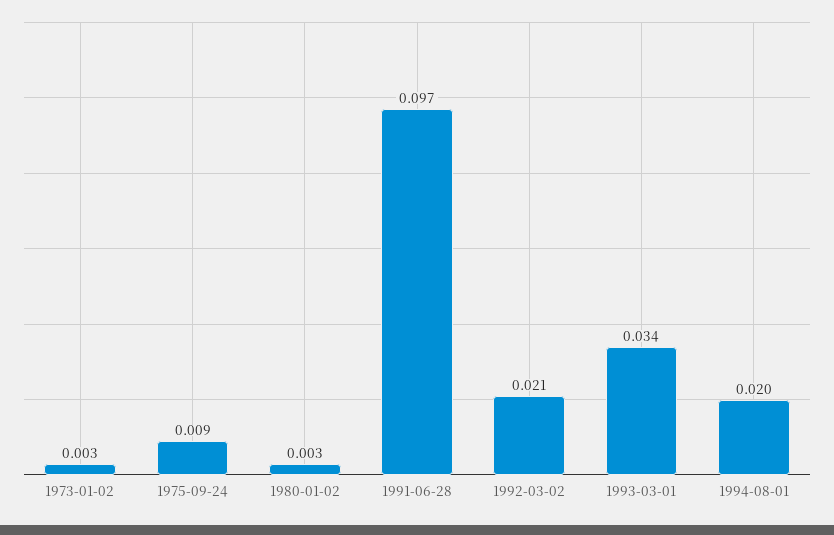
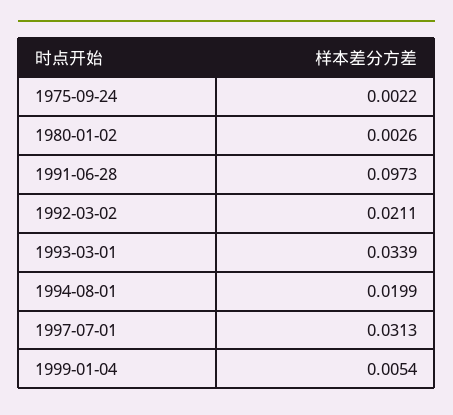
1973-01-02: 0.003 -> none
1975-09-24: 0.009 -> 0.0022
1997-07-01: none -> 0.0313
1999-01-04: none -> 0.0054

